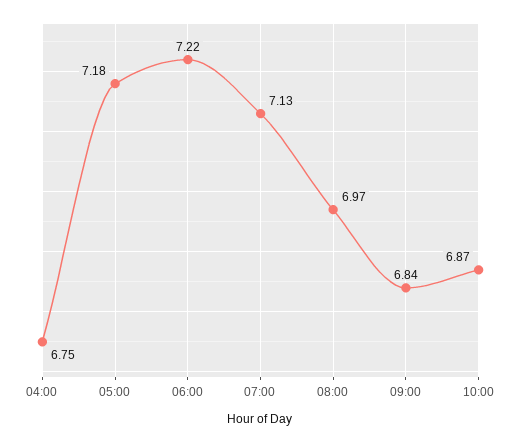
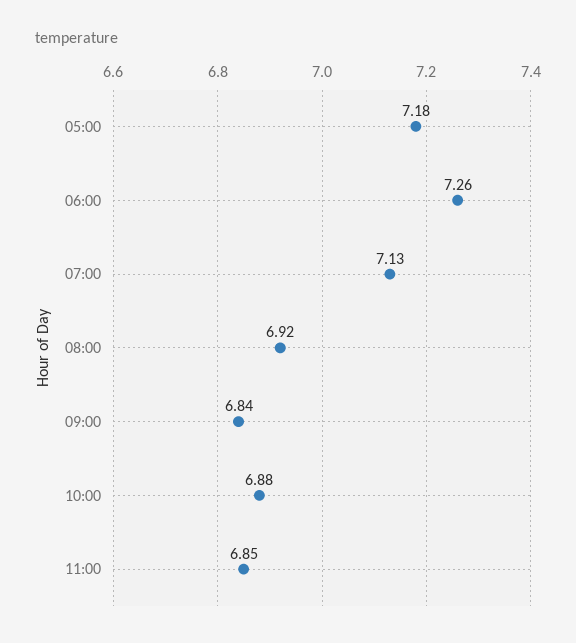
04:00: 6.75 -> none
06:00: 7.22 -> 7.26
08:00: 6.97 -> 6.92
10:00: 6.87 -> 6.88
11:00: none -> 6.85

